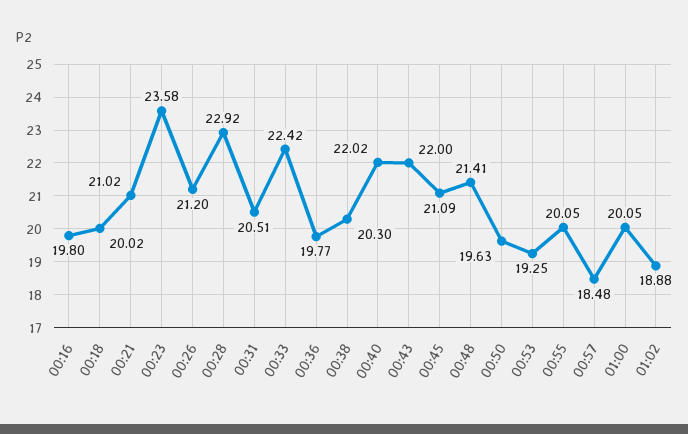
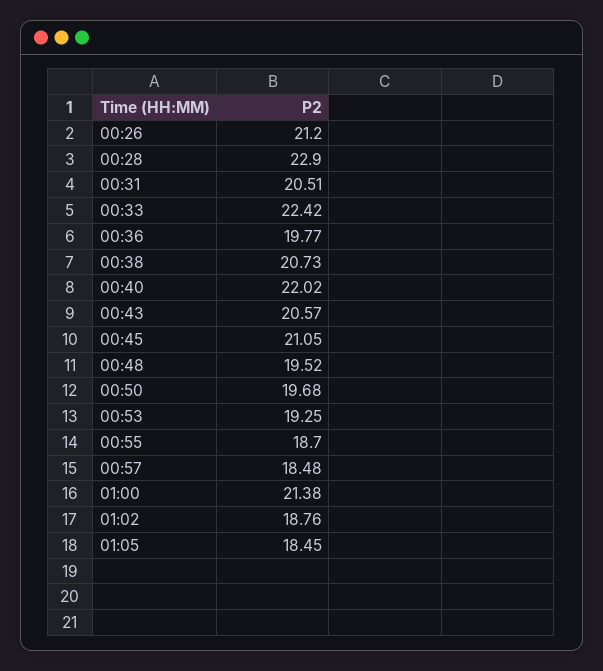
00:16: 19.8 -> none
00:18: 20.02 -> none
00:21: 21.02 -> none
00:23: 23.58 -> none
00:28: 22.92 -> 22.9
00:38: 20.3 -> 20.73
00:43: 22 -> 20.57
00:45: 21.09 -> 21.05
00:48: 21.41 -> 19.52
00:50: 19.63 -> 19.68
00:55: 20.05 -> 18.7
01:00: 20.05 -> 21.38
01:02: 18.88 -> 18.76
01:05: none -> 18.45

